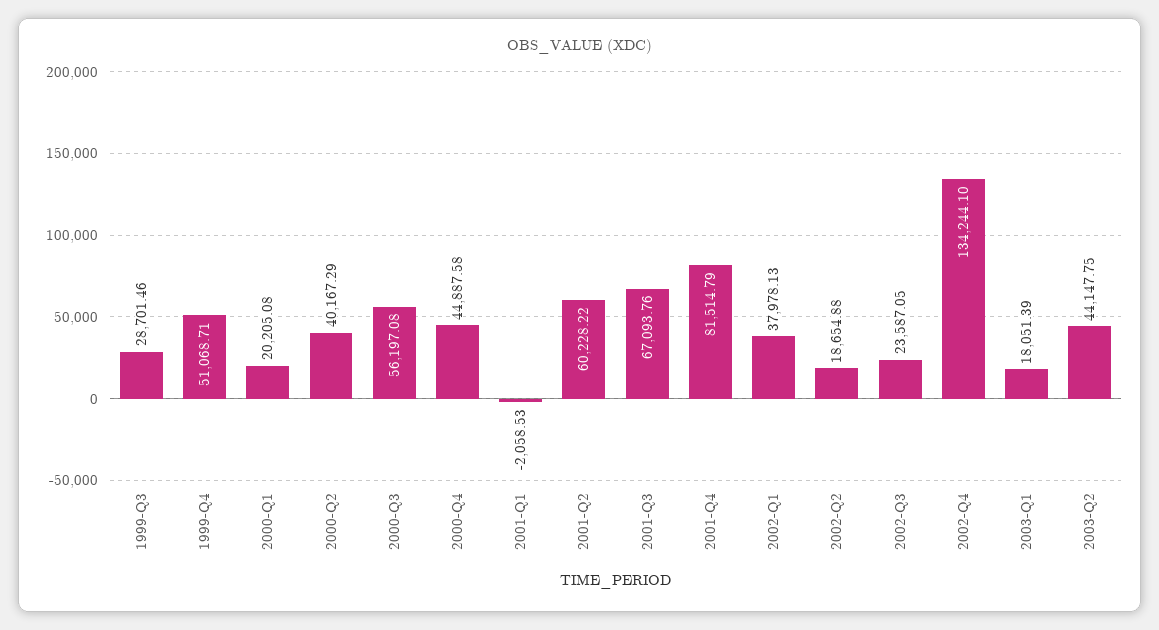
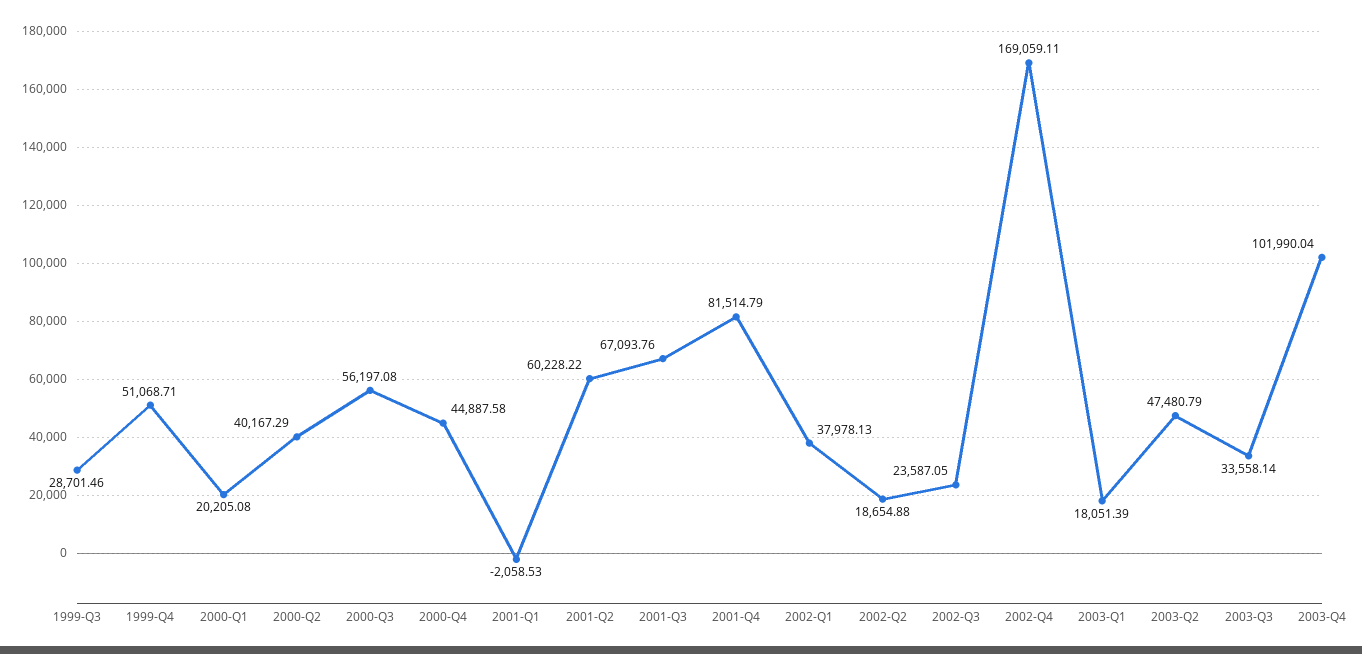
2002-Q4: 134244.1 -> 169059.11
2003-Q2: 44147.75 -> 47480.79
2003-Q3: none -> 33558.14
2003-Q4: none -> 101990.04

